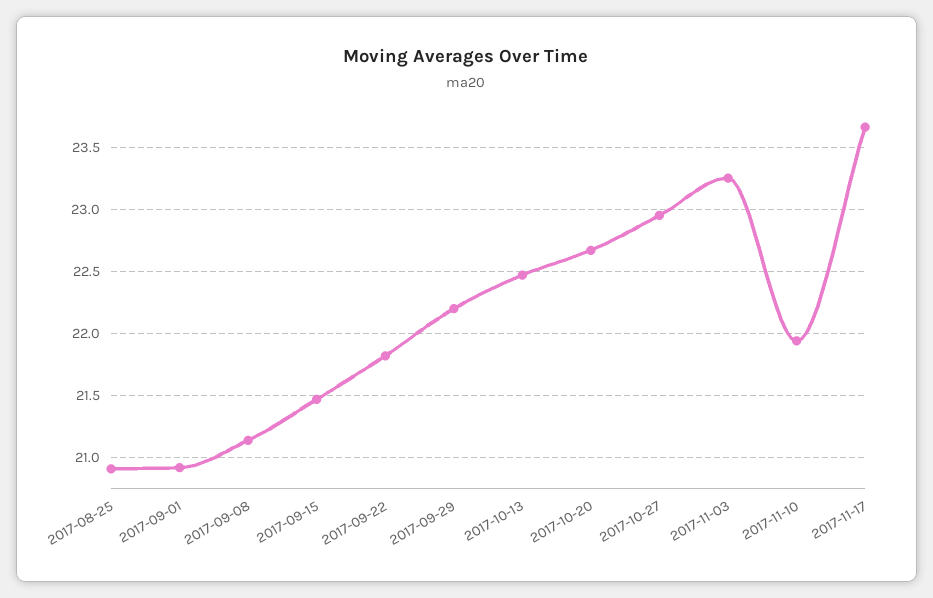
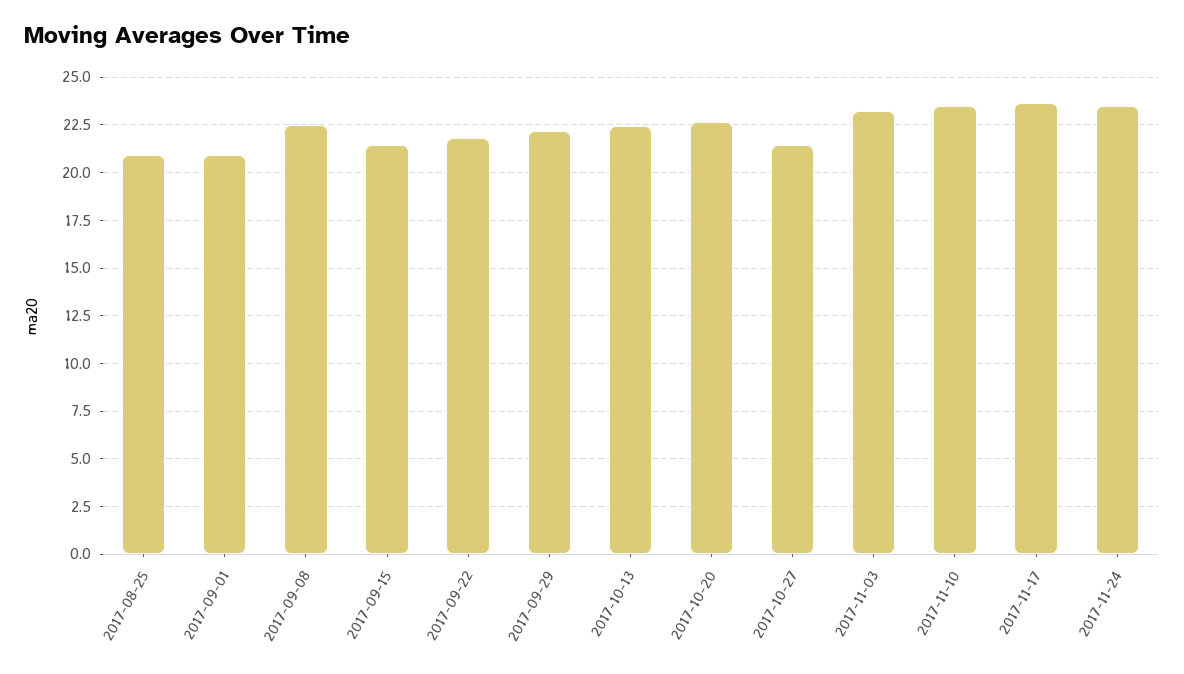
2017-09-08: 21.15 -> 22.5
2017-10-27: 22.95 -> 21.5
2017-11-10: 21.95 -> 23.5
2017-11-24: none -> 23.5

